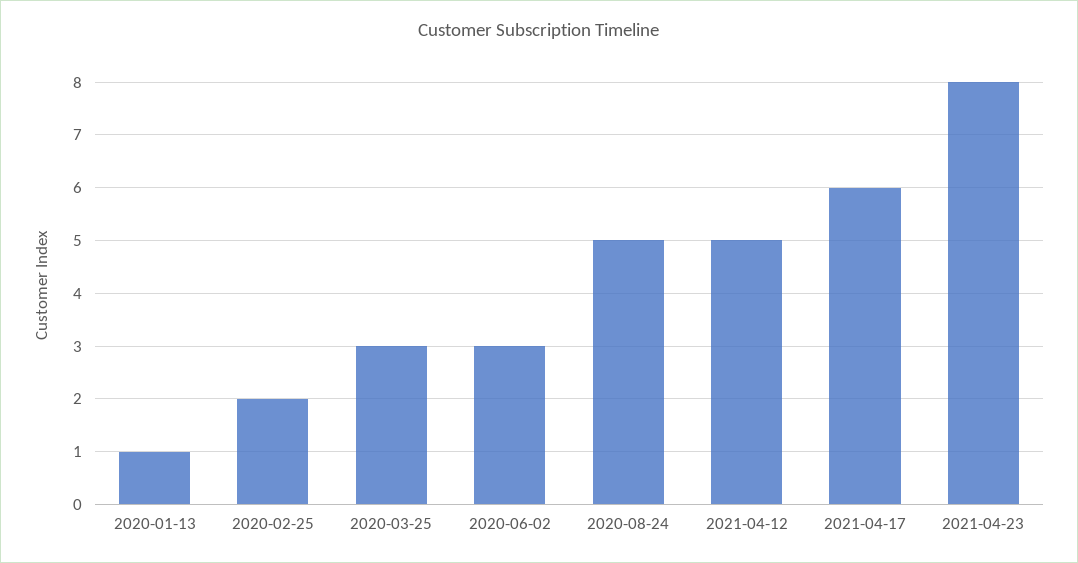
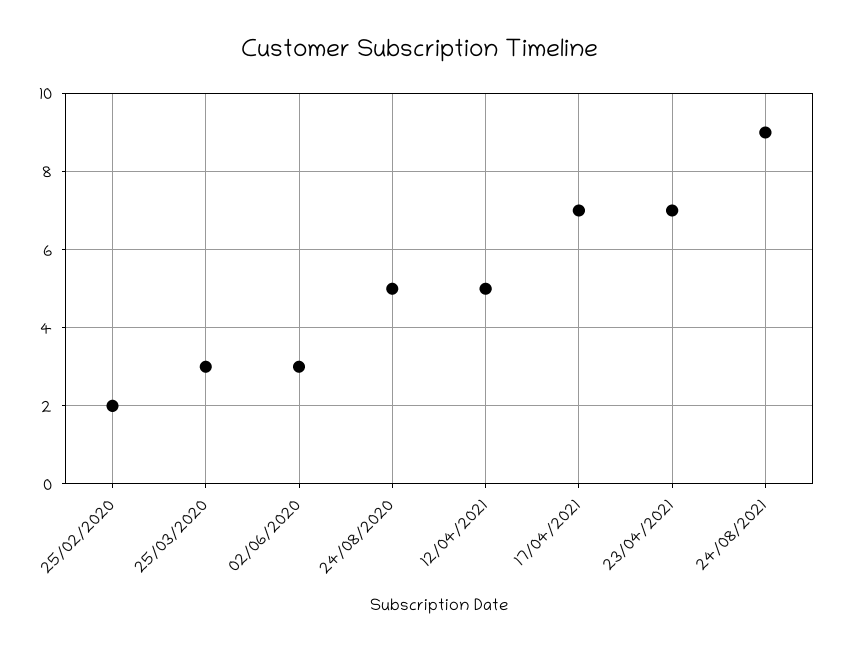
2020-01-13: 1 -> none
2021-04-17: 6 -> 7
2021-04-23: 8 -> 7
24/08/2021: none -> 9

